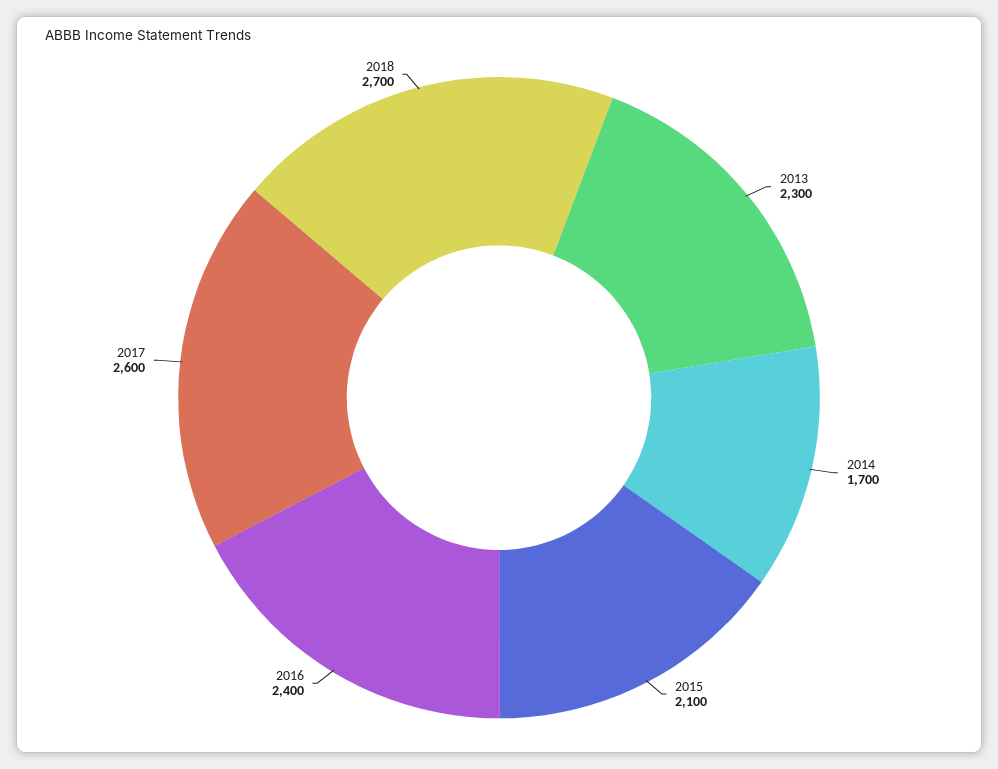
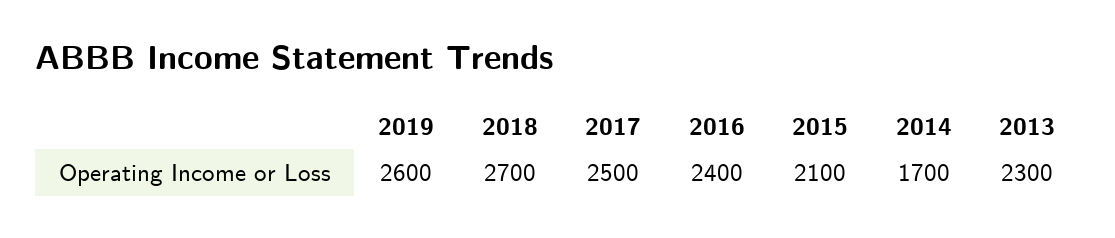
2017: 2600 -> 2500
2019: none -> 2600

